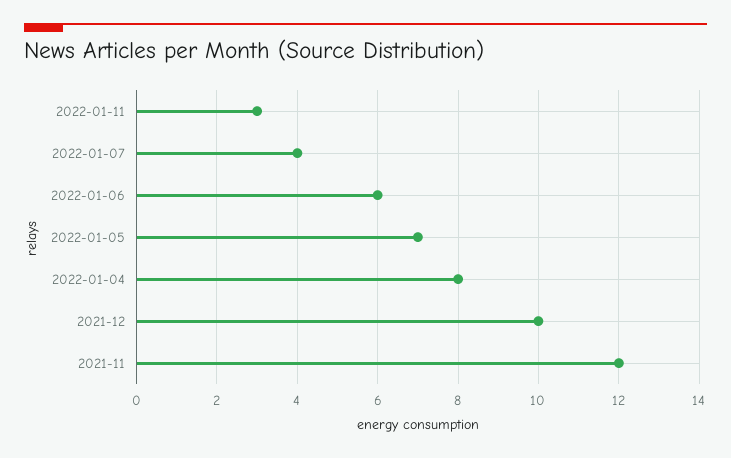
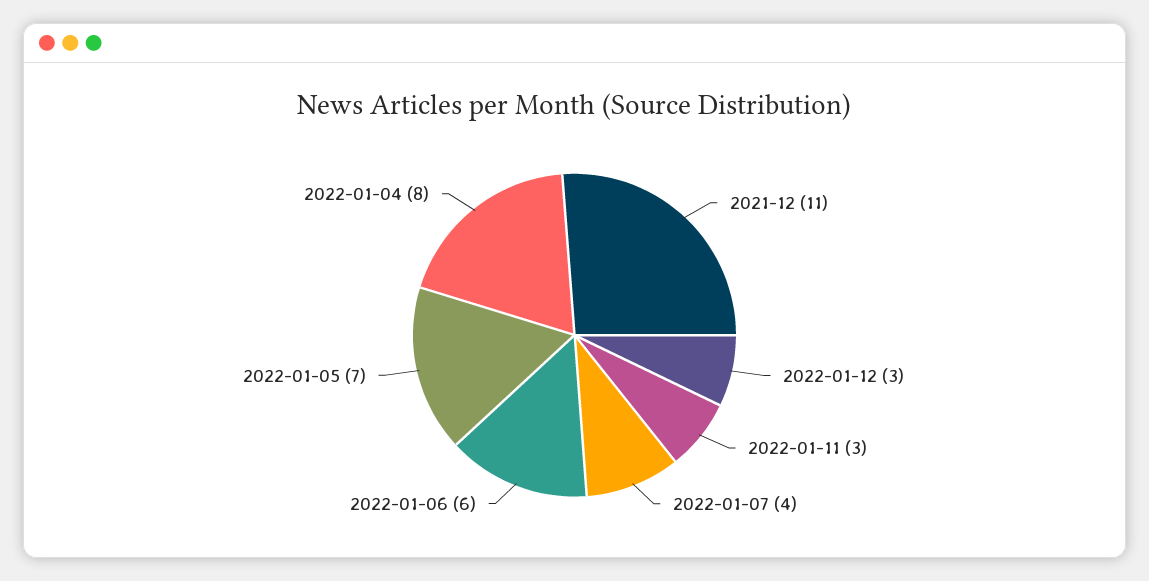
2021-12: 10 -> 11
2021-11: 12 -> none
2022-01-12: none -> 3

